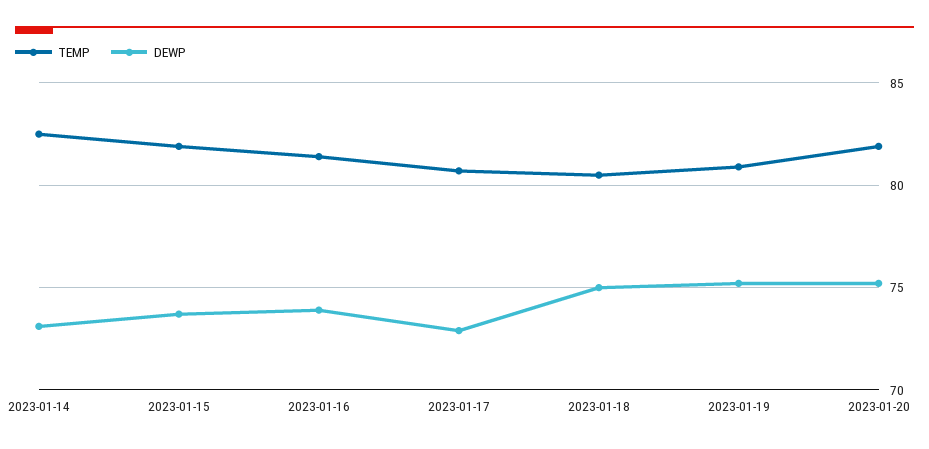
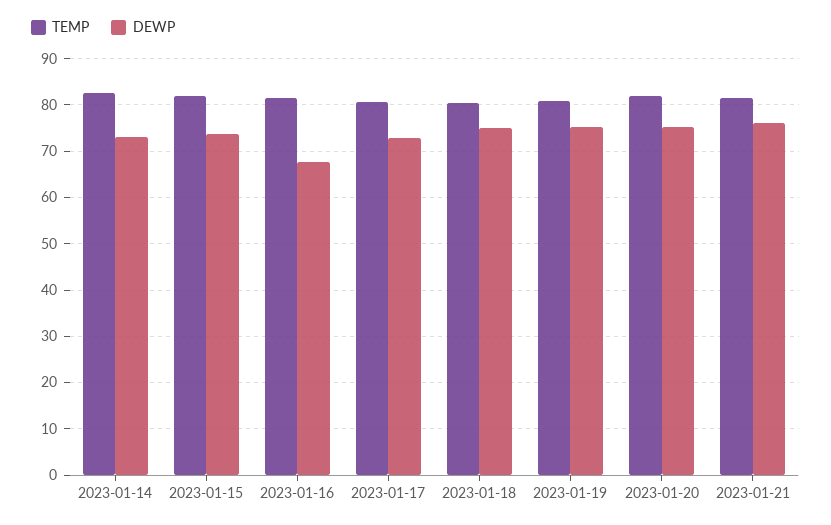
DEWP, 2023-01-16: 74 -> 68
TEMP, 2023-01-21: none -> 82
DEWP, 2023-01-21: none -> 76

